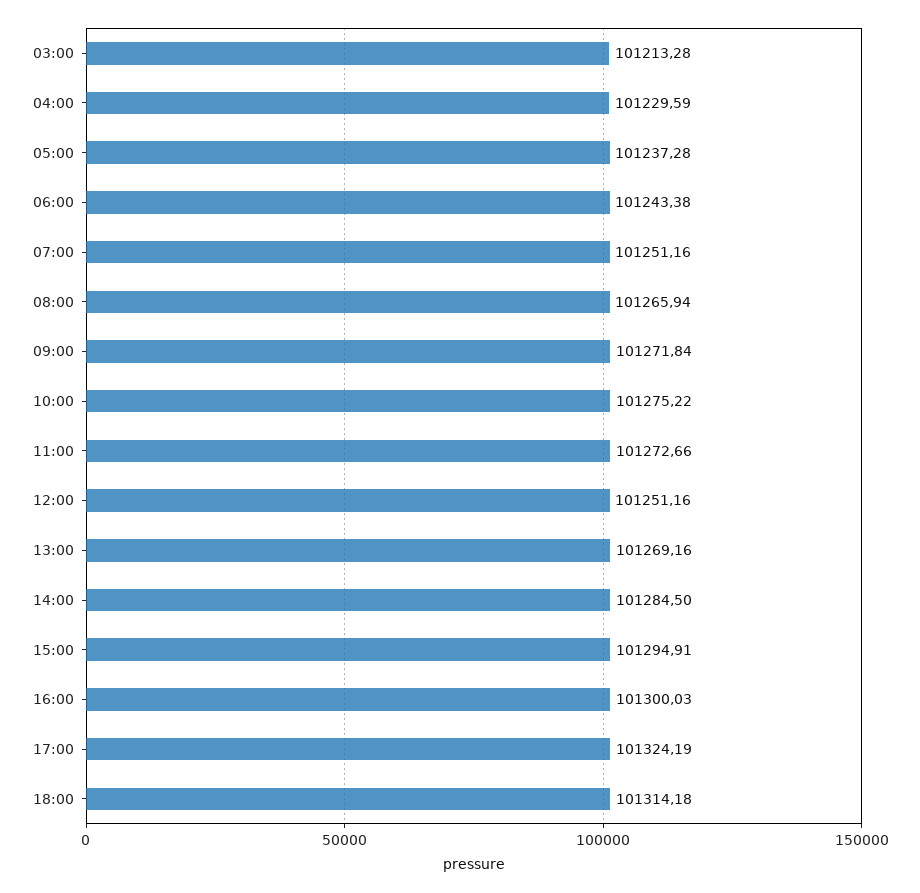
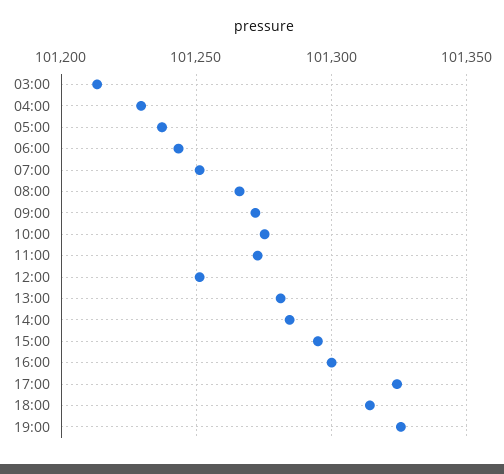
13:00: 101269.16 -> 101280
19:00: none -> 101325

